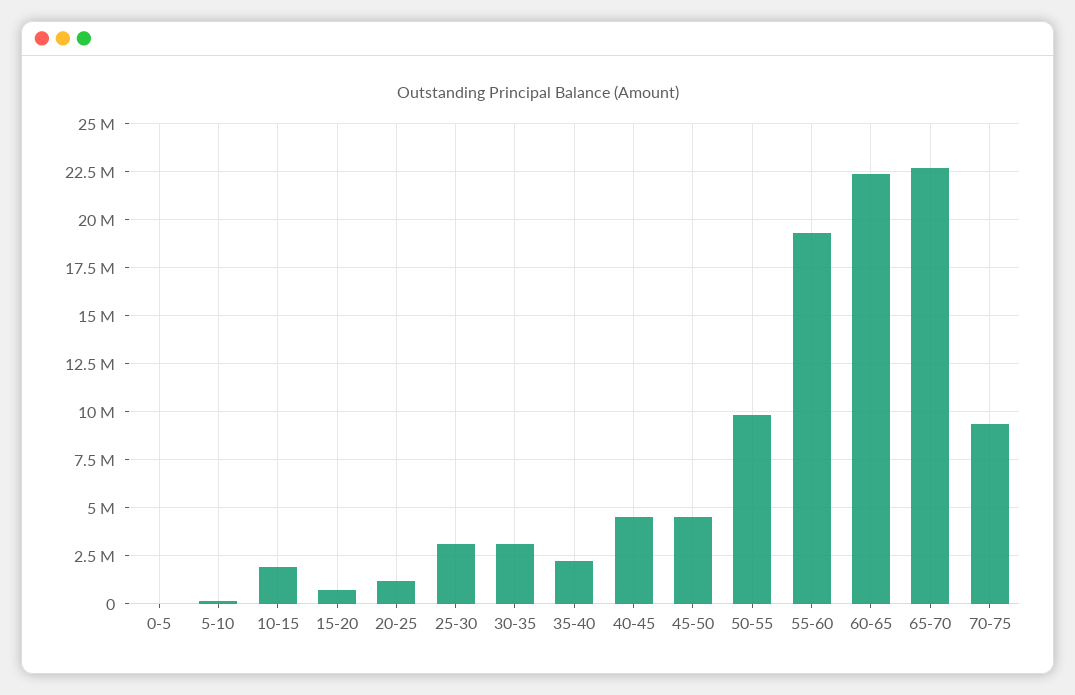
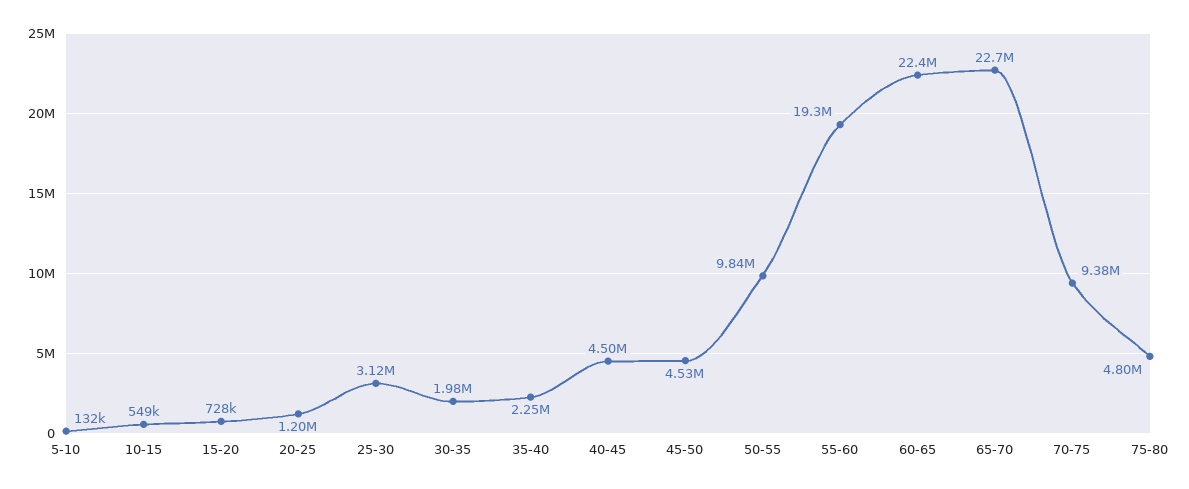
0-5: 0 -> none
10-15: 2000000 -> 549000
30-35: 3000000 -> 1980000
75-80: none -> 4800000

